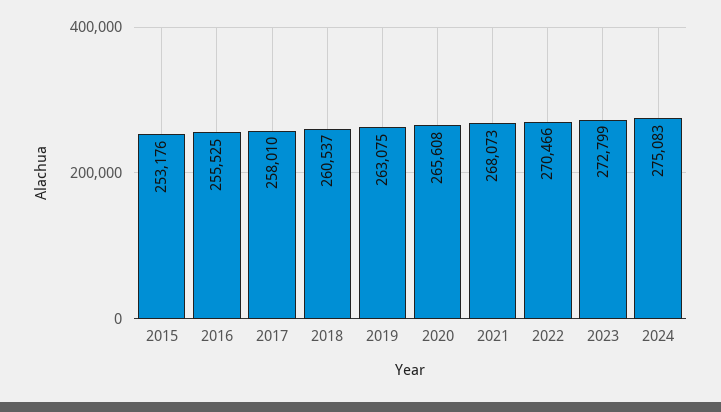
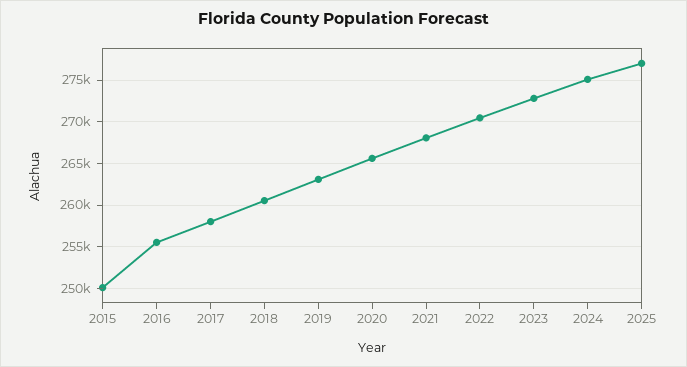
2015: 253176 -> 250000
2025: none -> 277000

